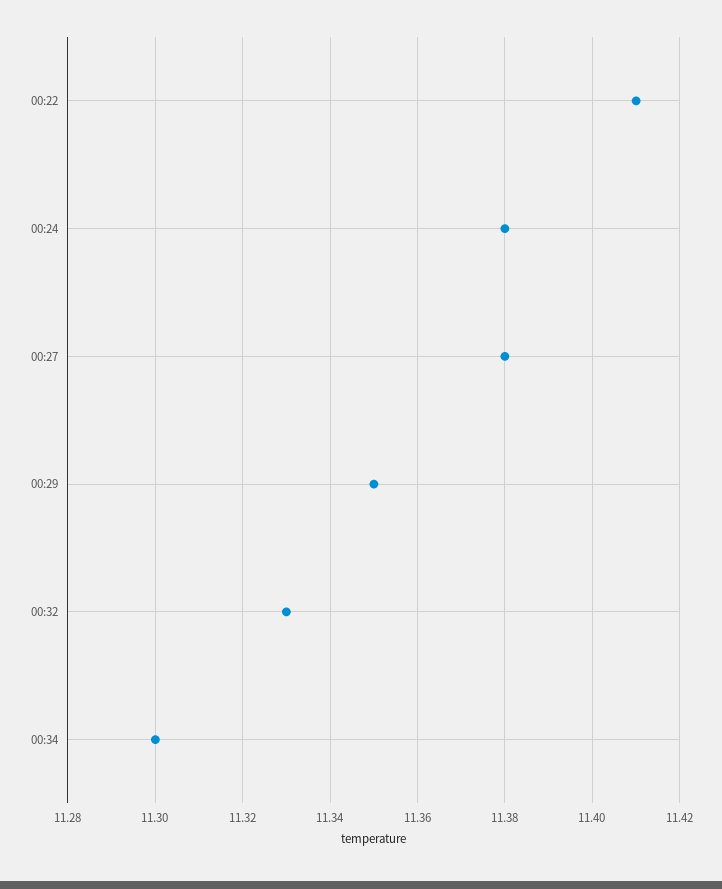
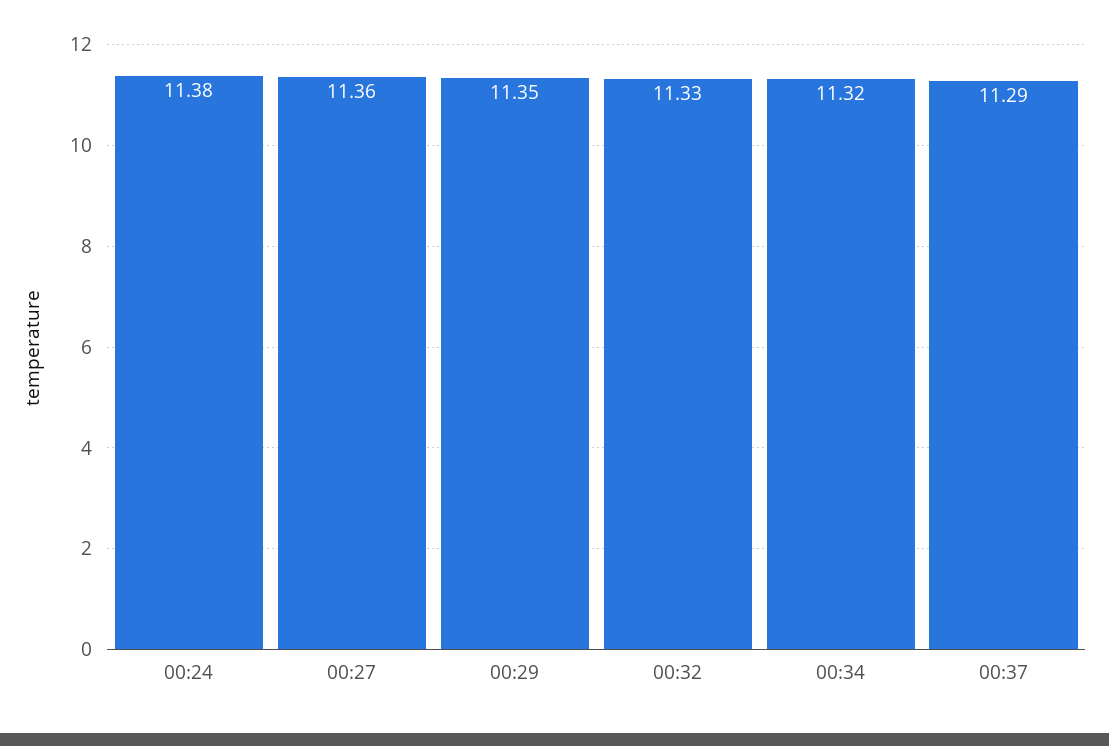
00:22: 11.41 -> none
00:27: 11.38 -> 11.36
00:34: 11.3 -> 11.32
00:37: none -> 11.29

